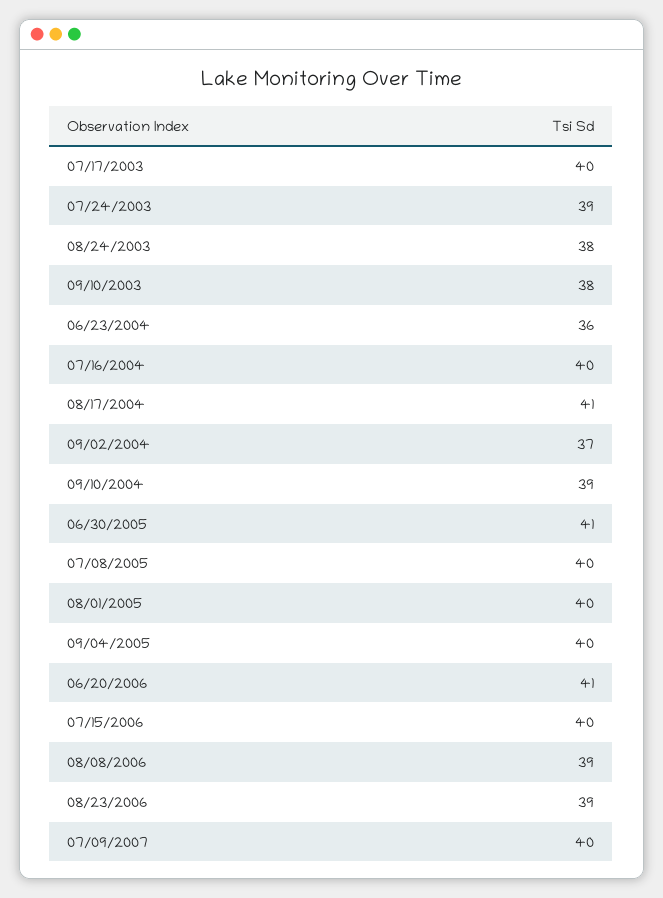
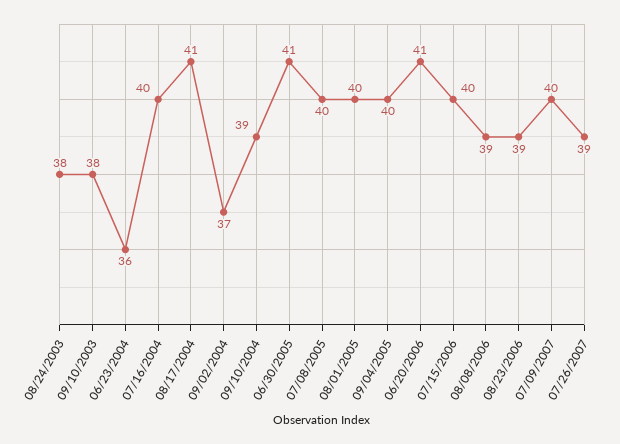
07/17/2003: 40 -> none
07/24/2003: 39 -> none
07/26/2007: none -> 39

